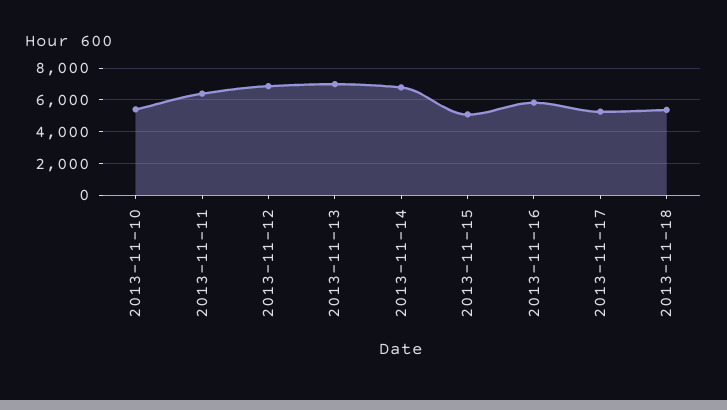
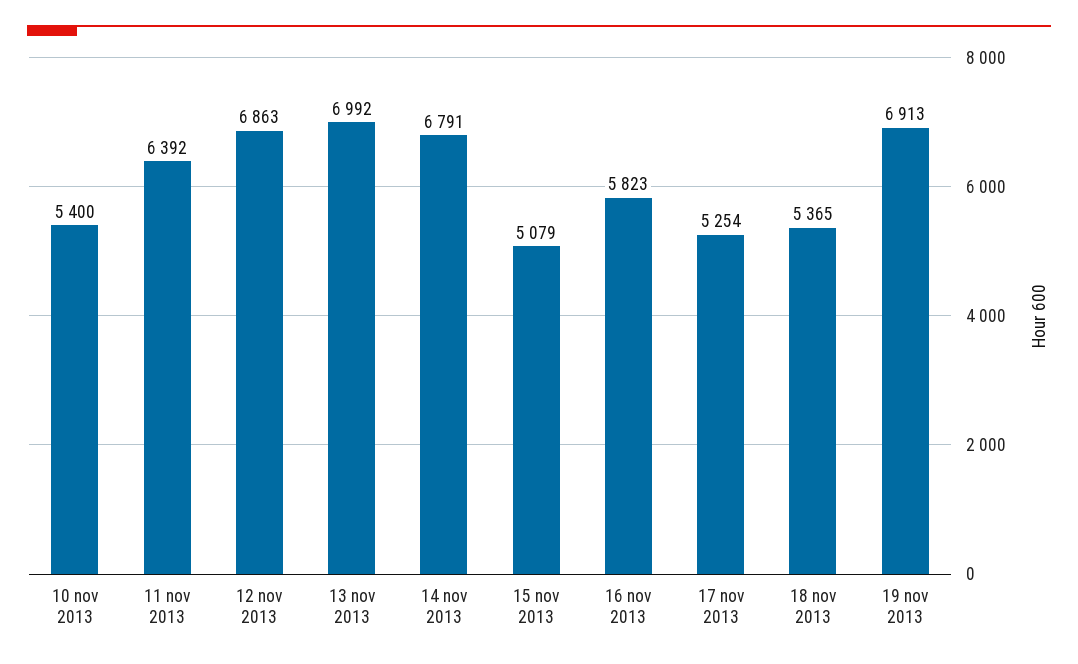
19 nov 2013: none -> 6913

